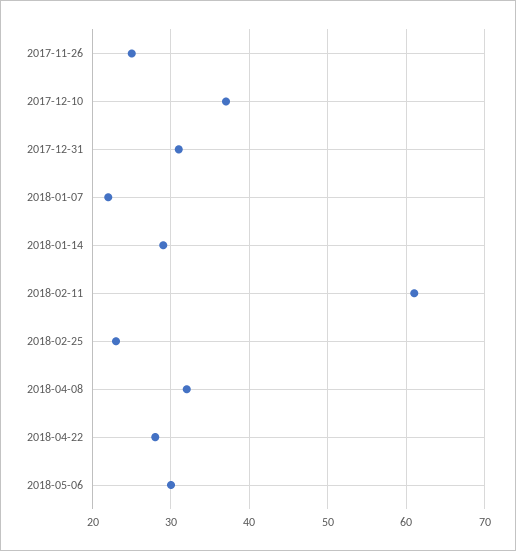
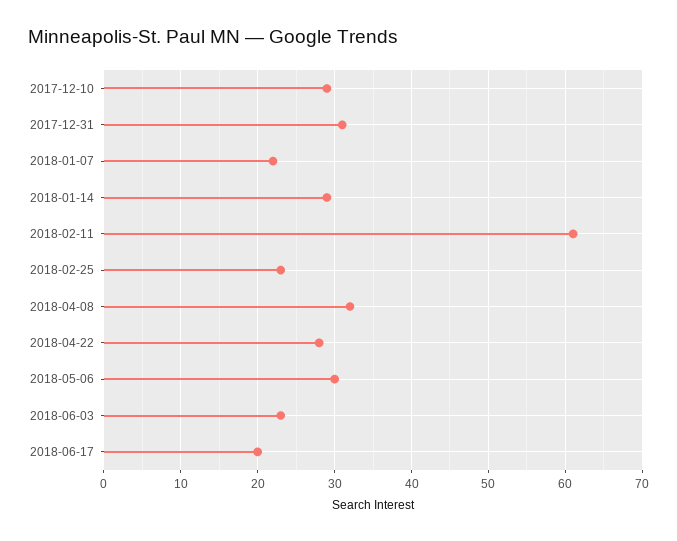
2017-11-26: 25 -> none
2017-12-10: 37 -> 29
2018-06-03: none -> 23
2018-06-17: none -> 20

